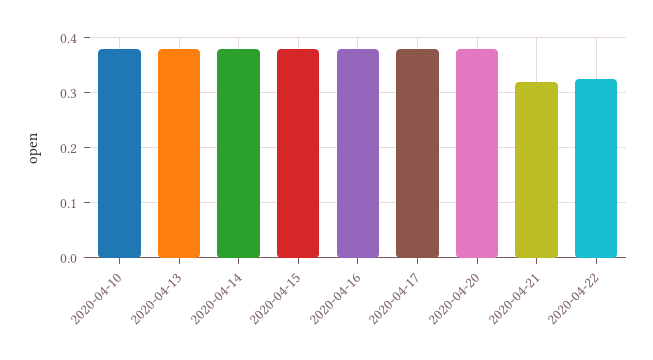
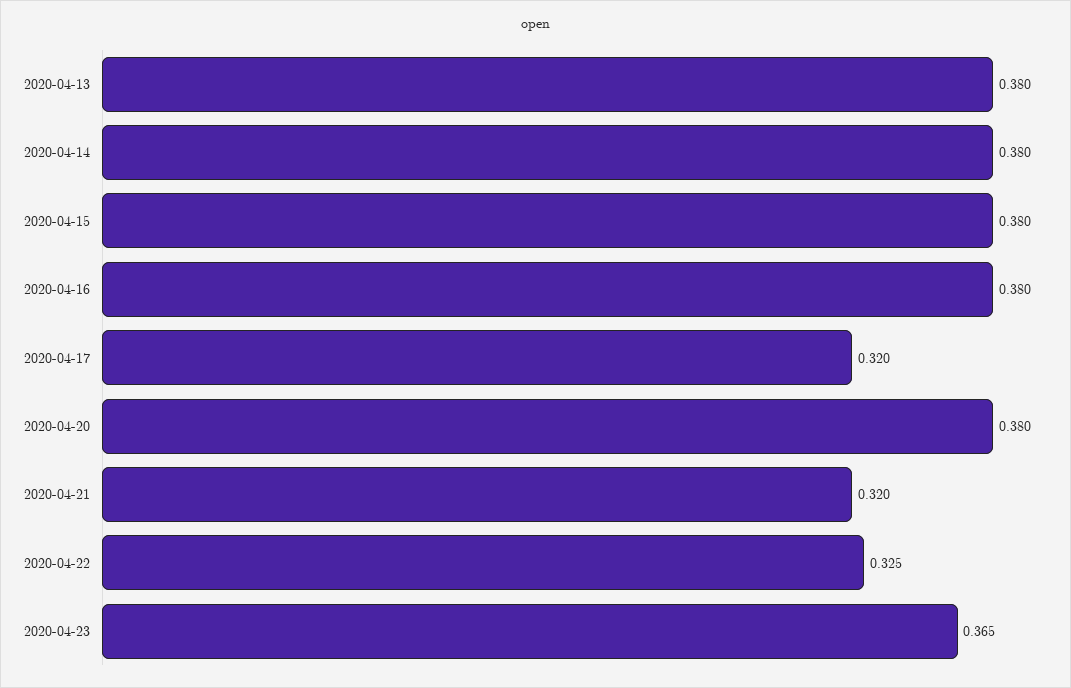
2020-04-10: 0.38 -> none
2020-04-17: 0.38 -> 0.32
2020-04-23: none -> 0.365

